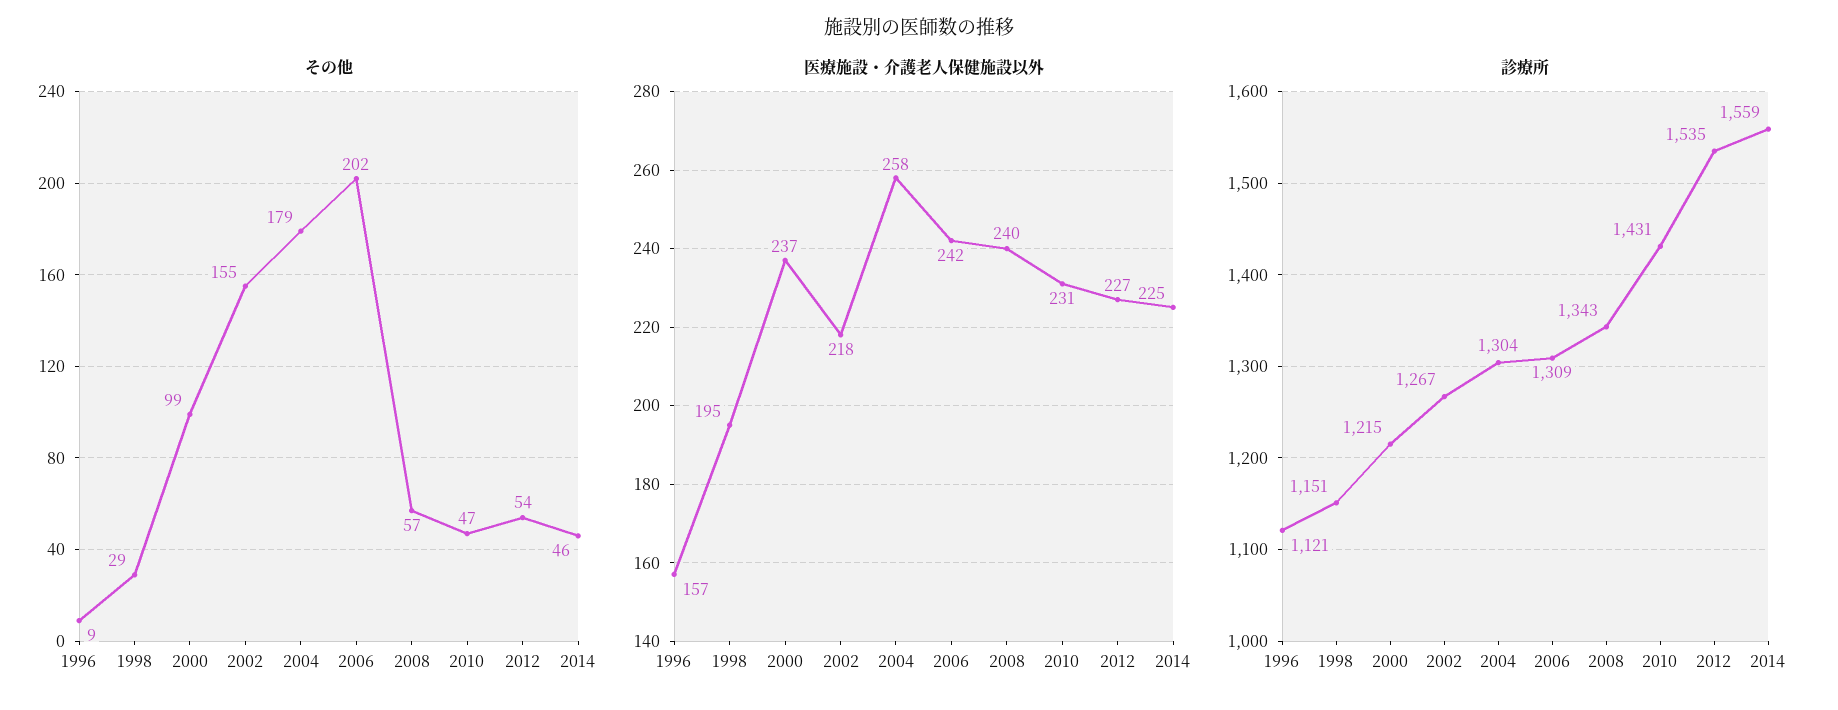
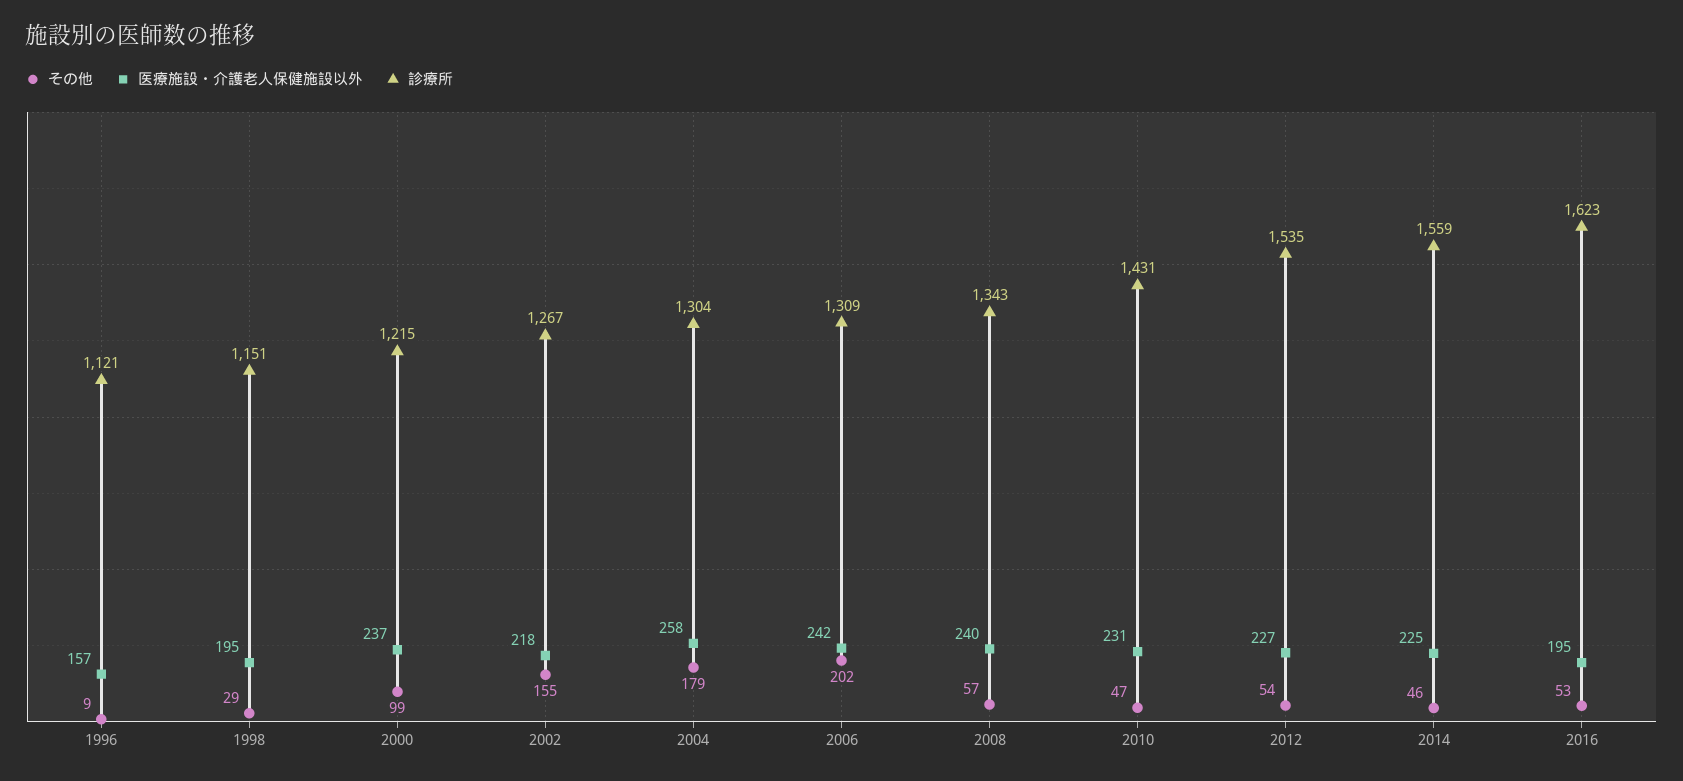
その他, 2016: none -> 53
医療施設・介護老人保健施設以外, 2016: none -> 195
診療所, 2016: none -> 1623

